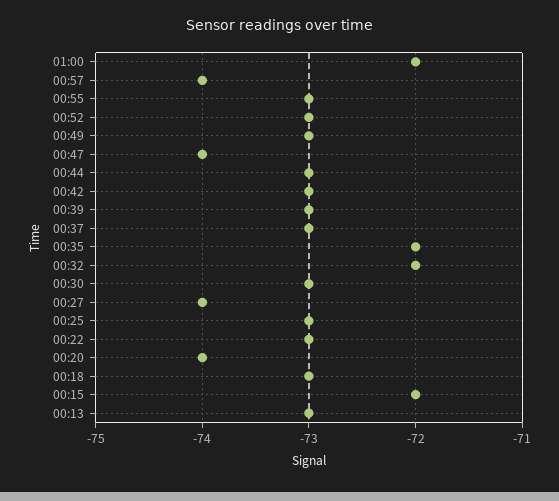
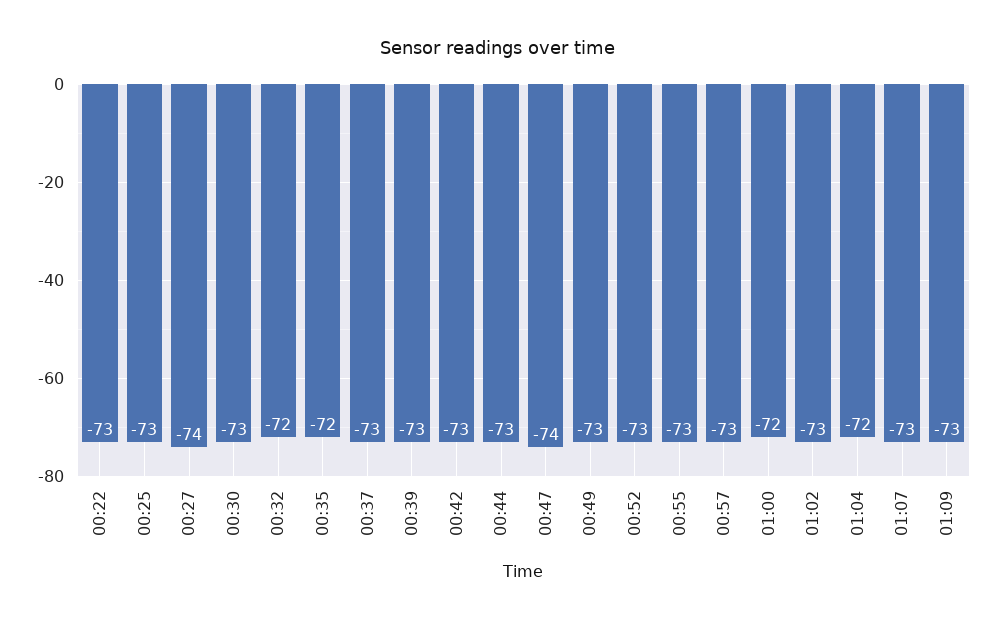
00:57: -74 -> -73
00:20: -74 -> none
00:18: -73 -> none
00:15: -72 -> none
00:13: -73 -> none
01:02: none -> -73
01:04: none -> -72
01:07: none -> -73
01:09: none -> -73

